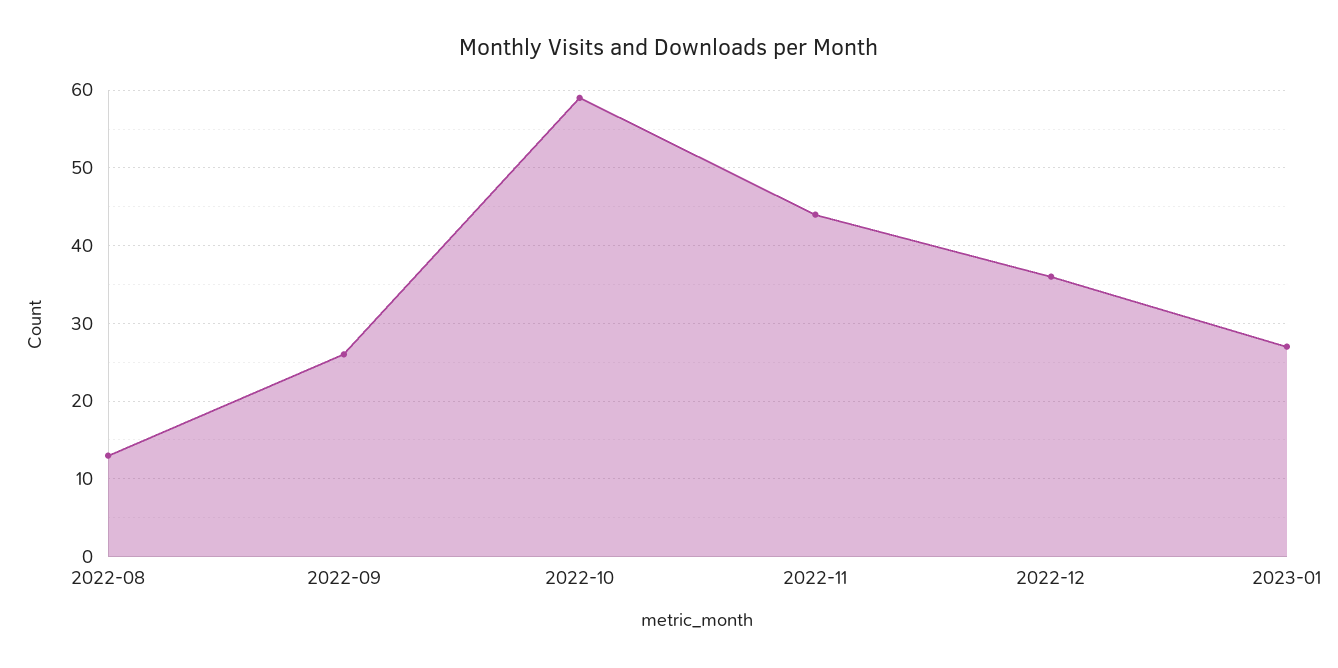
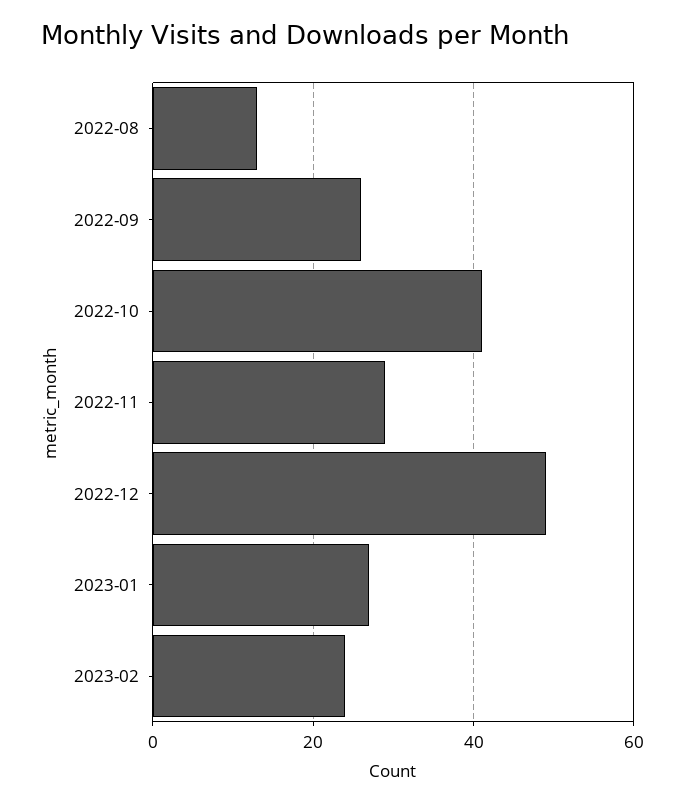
2022-10: 59 -> 40
2022-11: 44 -> 30
2022-12: 36 -> 50
2023-02: none -> 25

